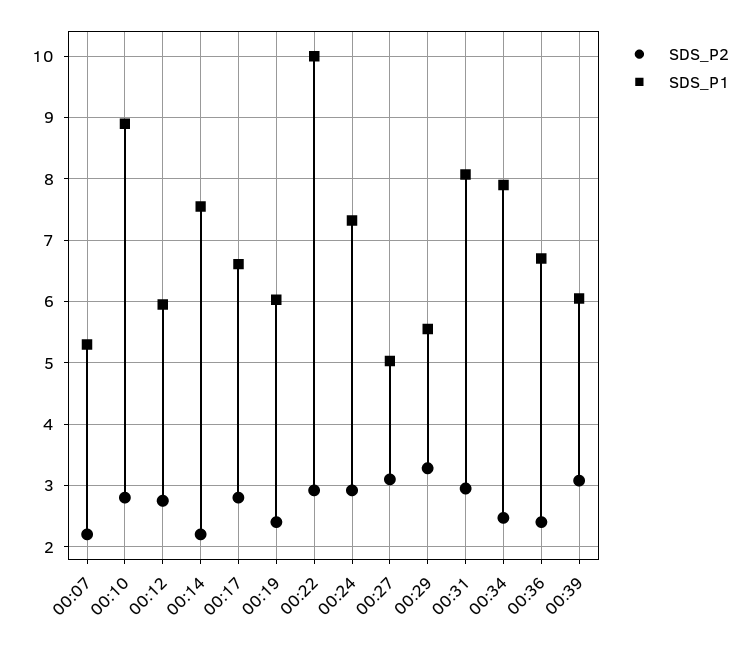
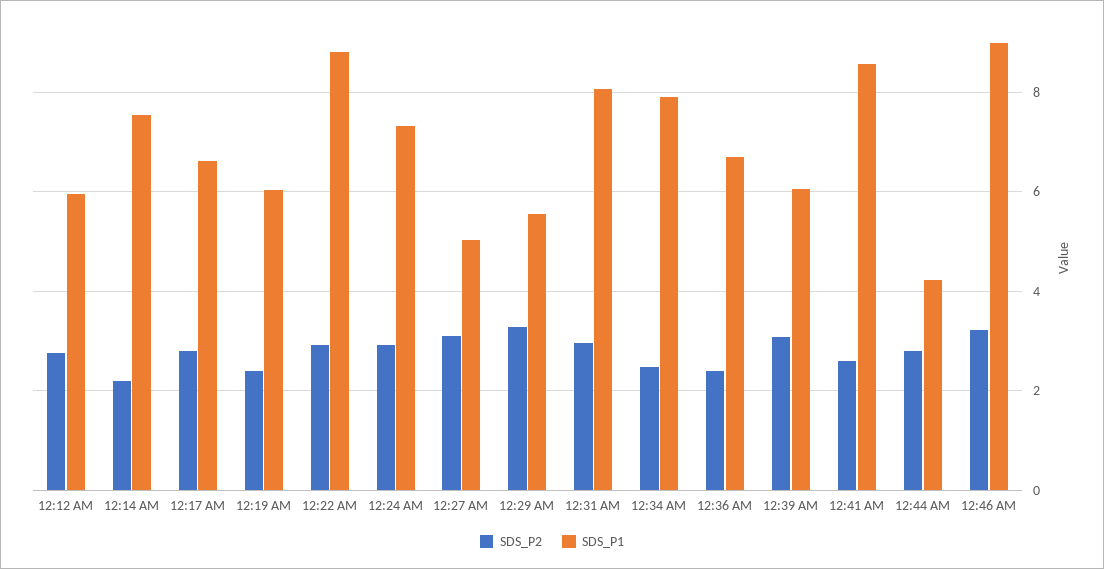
SDS_P2, 00:07: 2.2 -> none
SDS_P1, 00:07: 5.3 -> none
SDS_P2, 00:10: 2.8 -> none
SDS_P1, 00:10: 8.9 -> none
SDS_P1, 00:22: 10 -> 8.8
SDS_P2, 12:41 AM: none -> 2.6
SDS_P1, 12:41 AM: none -> 8.6
SDS_P2, 12:44 AM: none -> 2.8
SDS_P1, 12:44 AM: none -> 4.2
SDS_P2, 12:46 AM: none -> 3.2
SDS_P1, 12:46 AM: none -> 9

